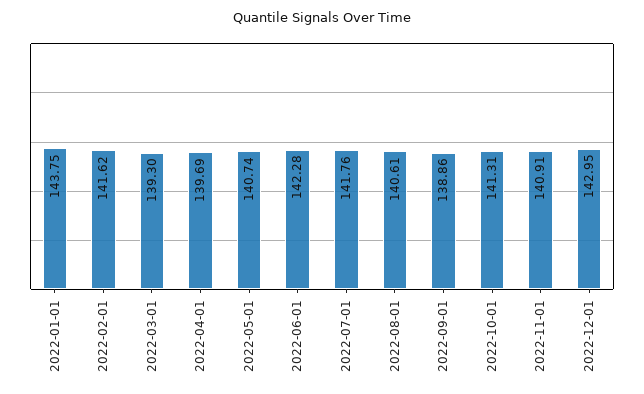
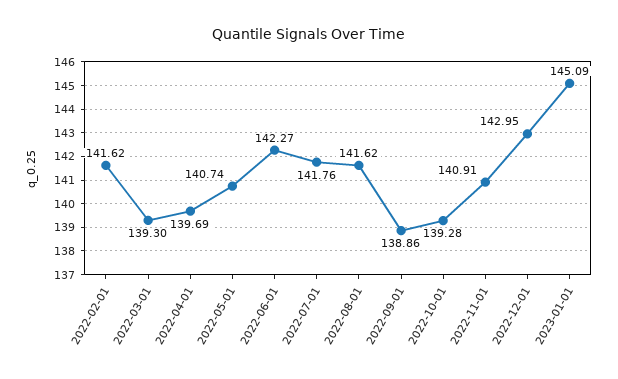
2022-01-01: 143.75 -> none
2022-06-01: 142.28 -> 142.27
2022-08-01: 140.61 -> 141.62
2022-10-01: 141.31 -> 139.28
2023-01-01: none -> 145.09

